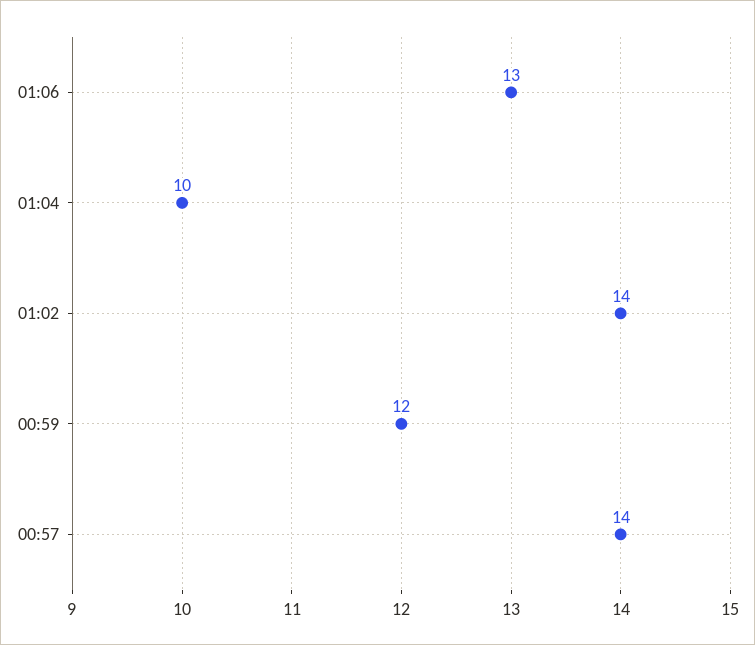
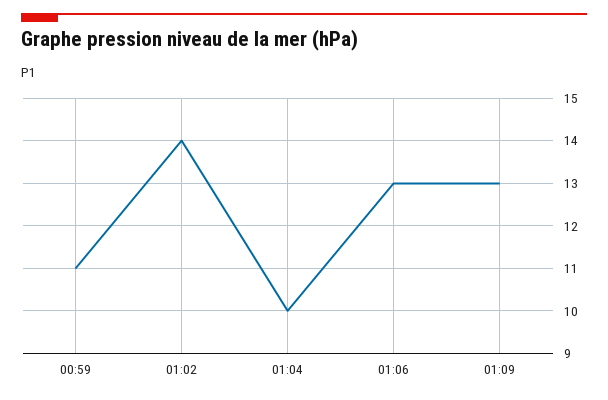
00:59: 12 -> 11
00:57: 14 -> none
01:09: none -> 13

